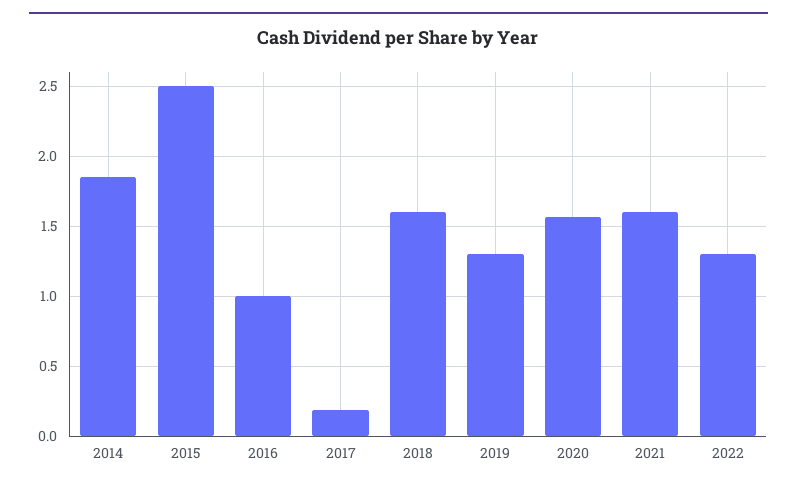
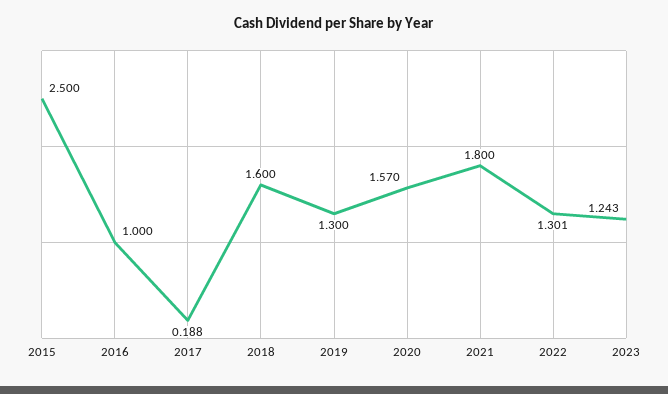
2014: 1.85 -> none
2021: 1.6 -> 1.8
2023: none -> 1.243

